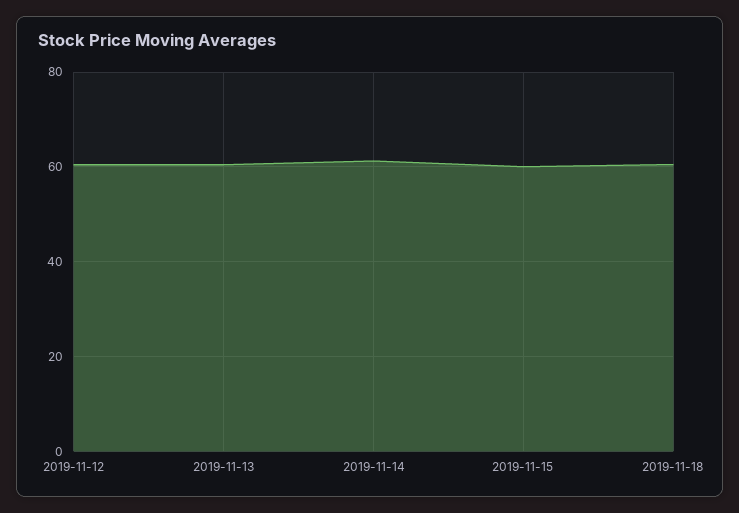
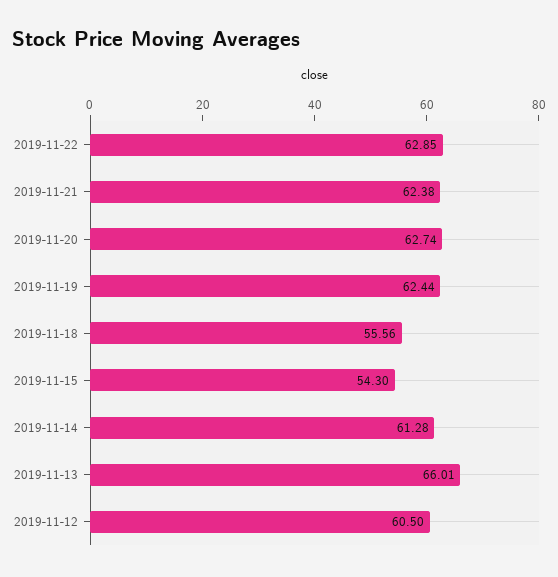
2019-11-13: 60 -> 66.01
2019-11-15: 60 -> 54.3
2019-11-18: 60 -> 55.56
2019-11-22: none -> 62.85
2019-11-21: none -> 62.38
2019-11-20: none -> 62.74
2019-11-19: none -> 62.44

